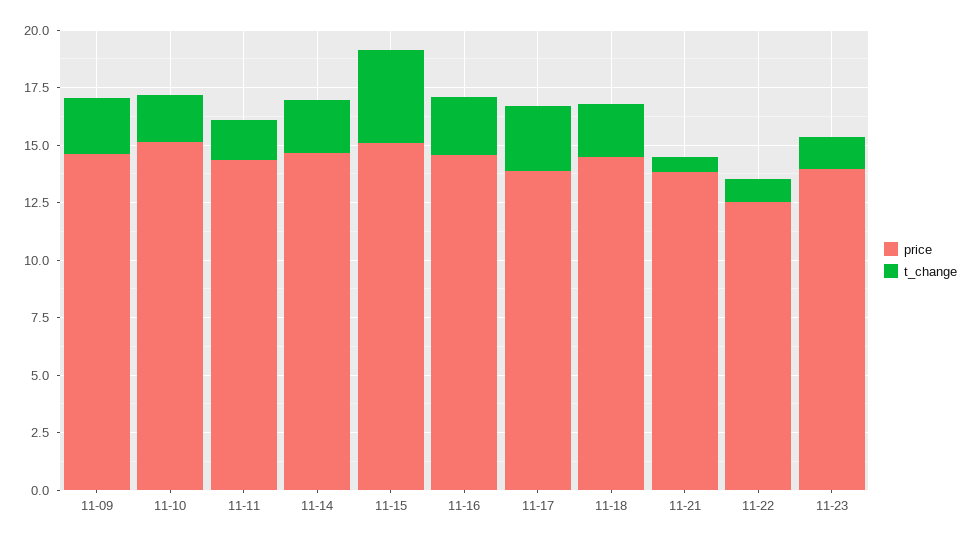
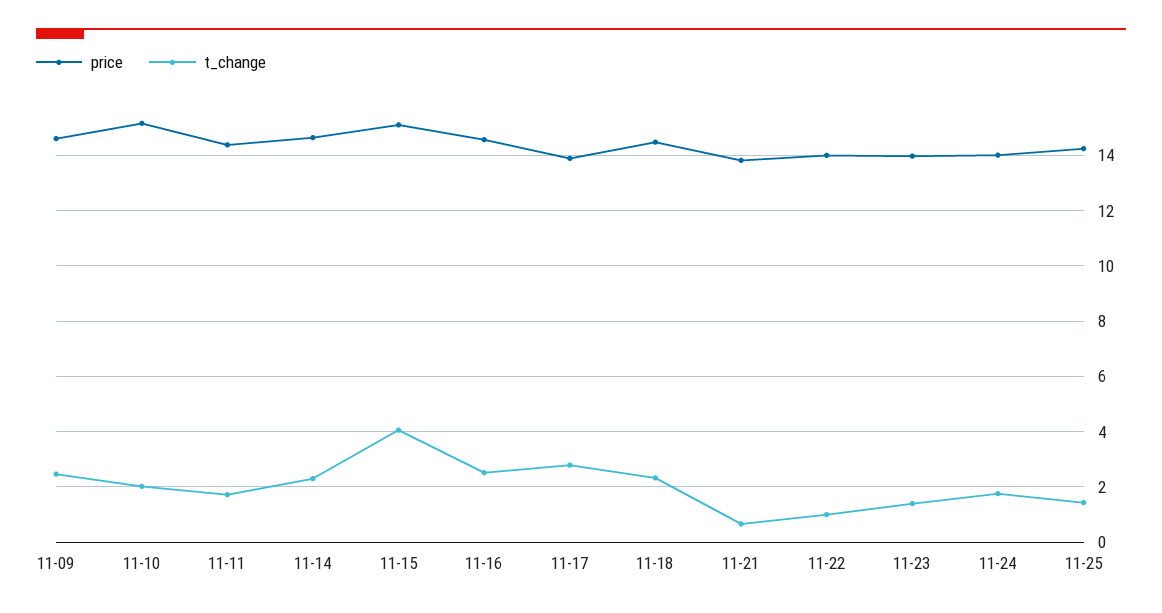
price, 11-22: 12.5 -> 14
price, 11-24: none -> 14
t_change, 11-24: none -> 1.75
price, 11-25: none -> 14.25
t_change, 11-25: none -> 1.5

